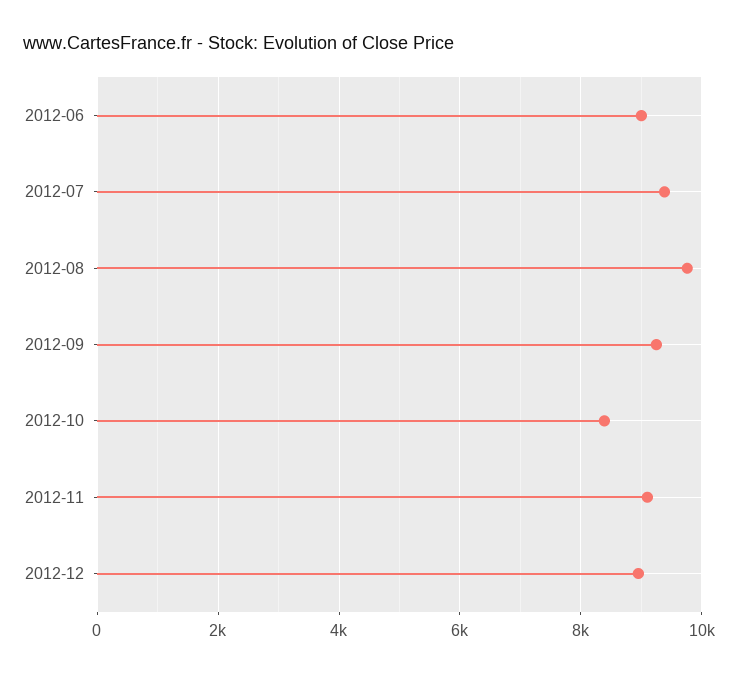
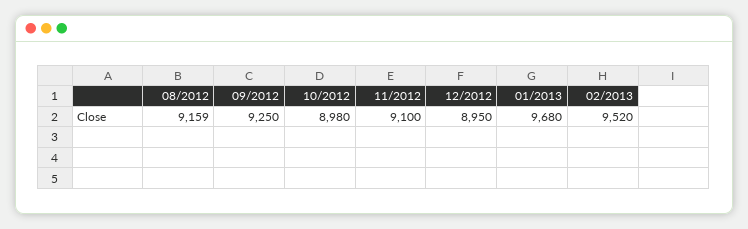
2012-06: 9000 -> none
2012-07: 9400 -> none
2012-08: 9800 -> 9159
2012-10: 8400 -> 8980
01/2013: none -> 9680
02/2013: none -> 9520

